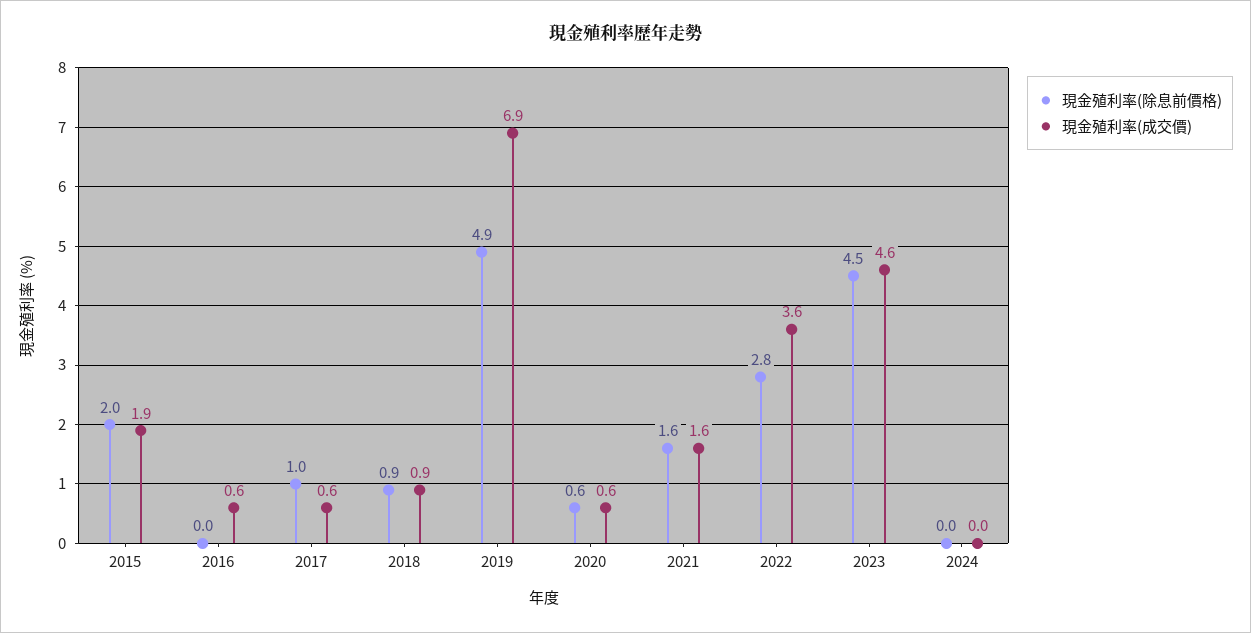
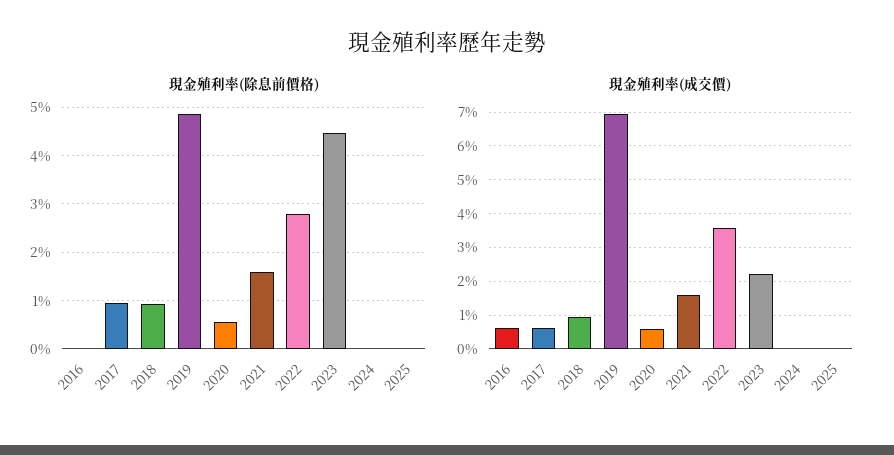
現金殖利率(除息前價格), 2015: 2 -> none
現金殖利率(成交價), 2015: 1.9 -> none
現金殖利率(成交價), 2023: 4.6 -> 2.2
現金殖利率(除息前價格), 2025: none -> 0
現金殖利率(成交價), 2025: none -> 0

